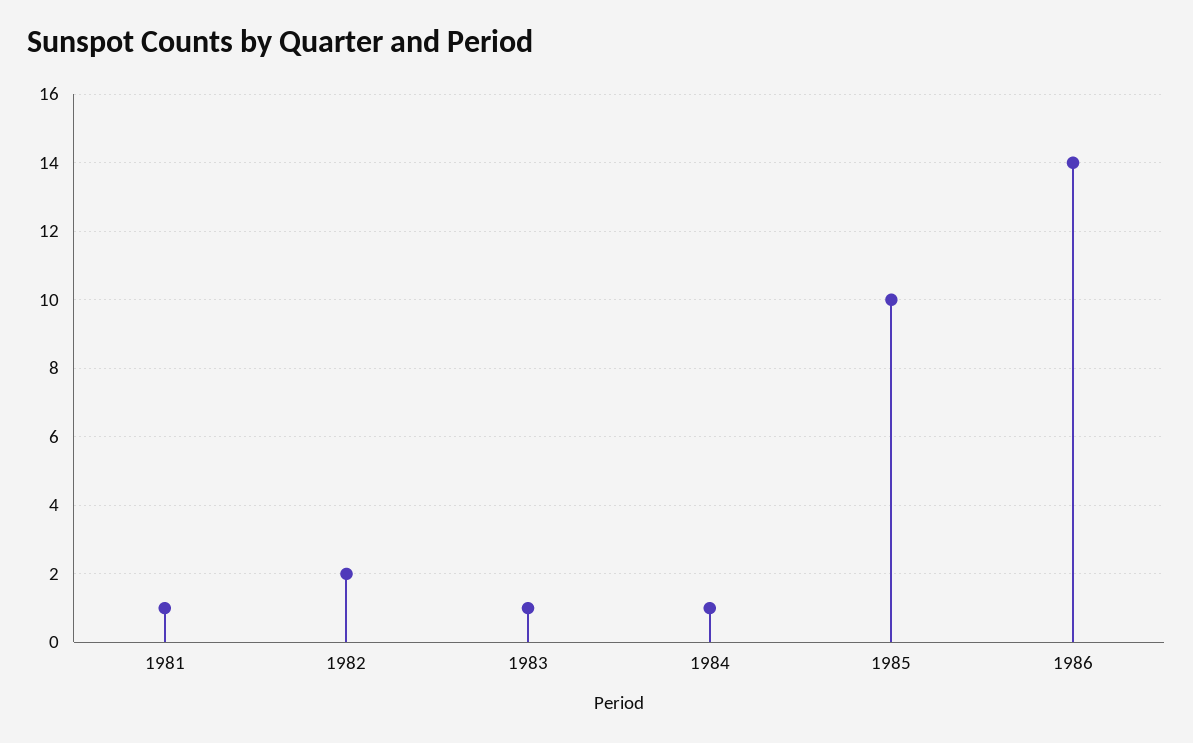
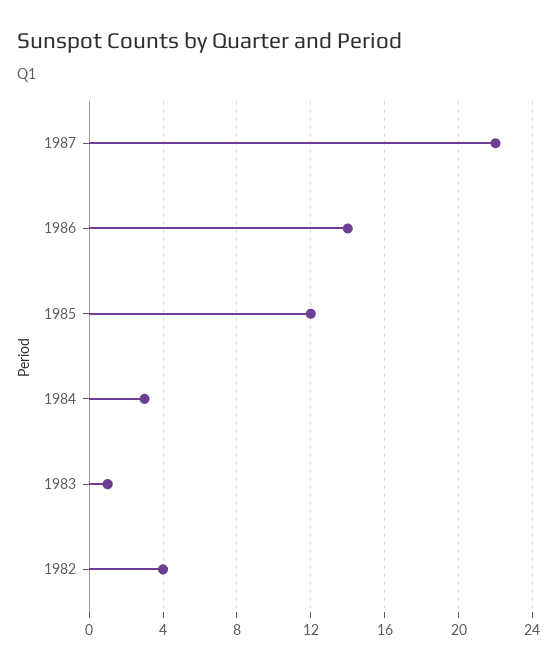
1981: 1 -> none
1982: 2 -> 4
1984: 1 -> 3
1985: 10 -> 12
1987: none -> 22

